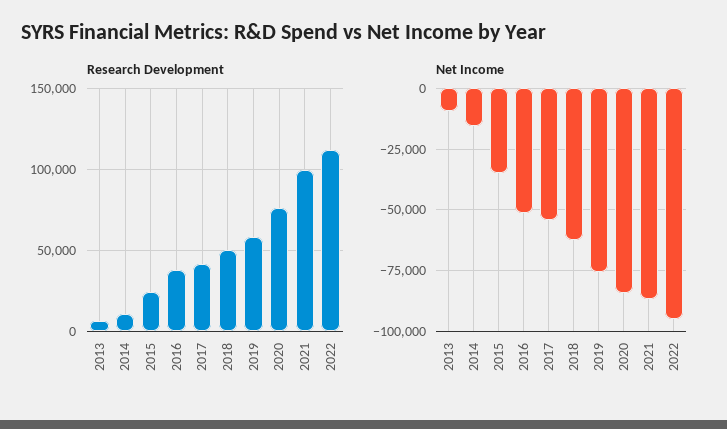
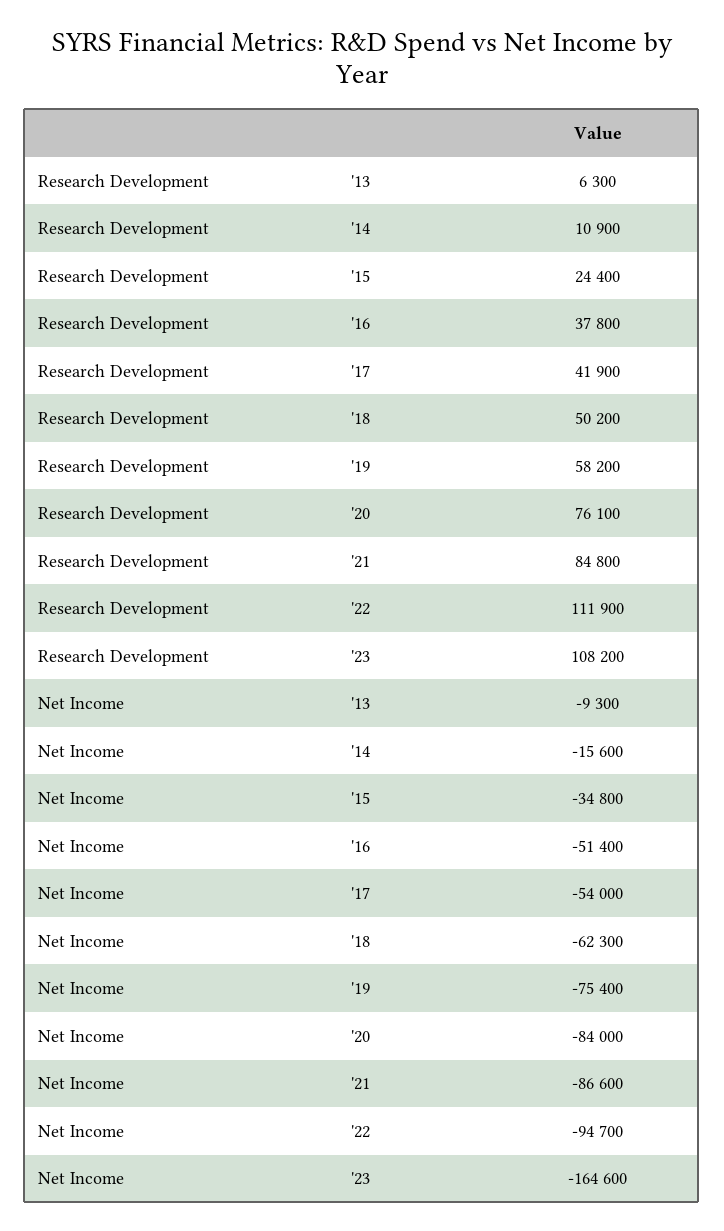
Research Development, 2021: 100000 -> 84800
Research Development, '23: none -> 108200
Net Income, '23: none -> -164600

